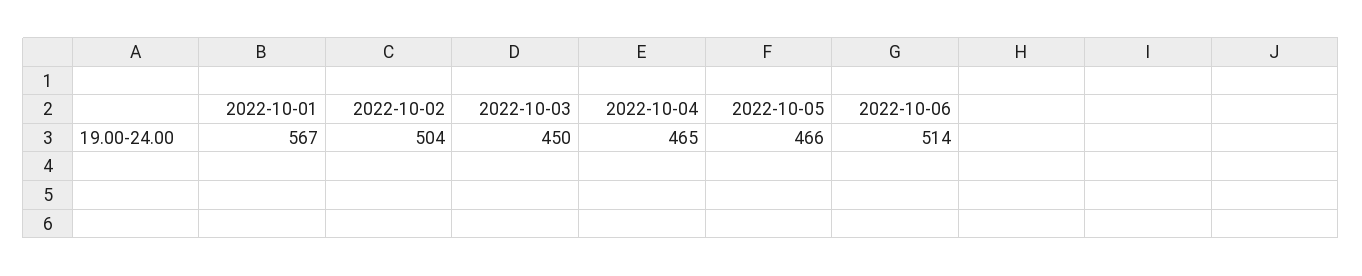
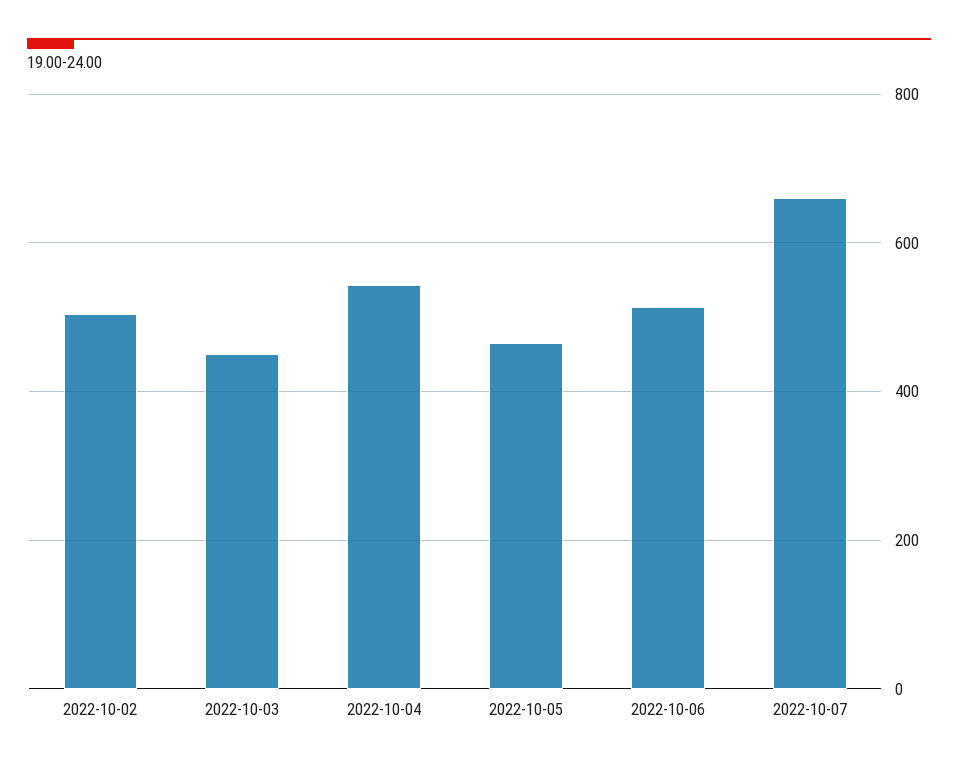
2022-10-01: 567 -> none
2022-10-04: 465 -> 540
2022-10-07: none -> 660

